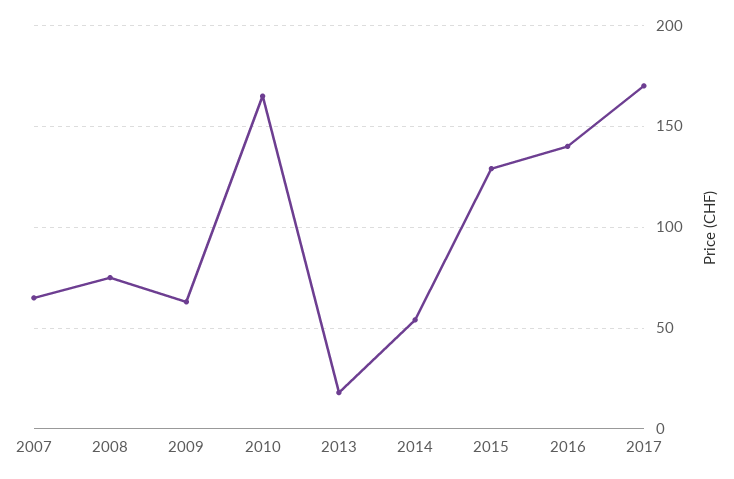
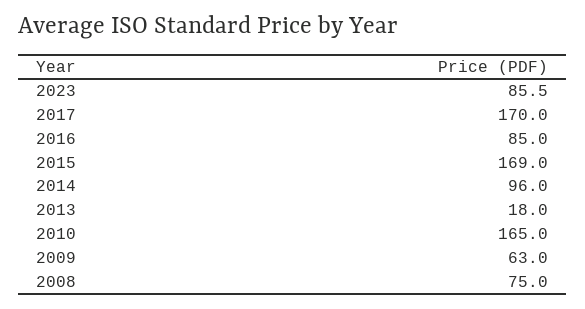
2007: 65 -> none
2014: 55 -> 96
2015: 130 -> 169
2016: 140 -> 85
2023: none -> 85.5

